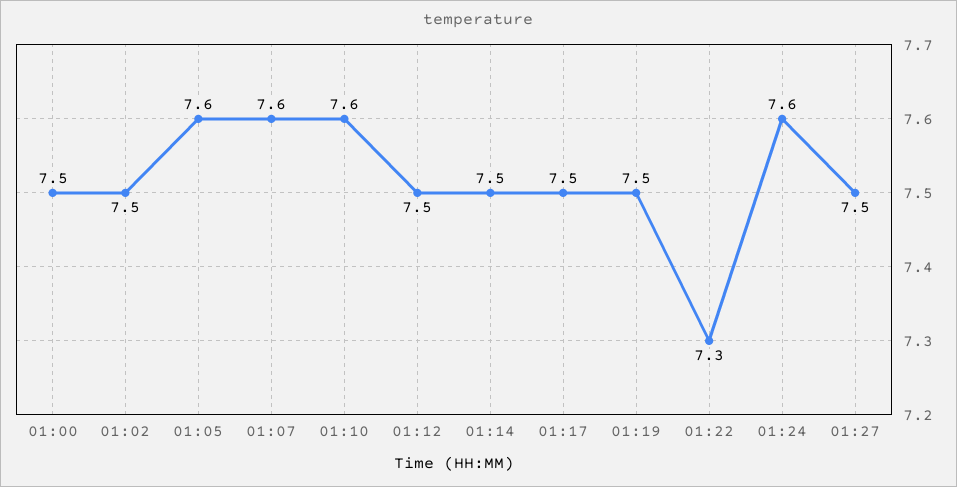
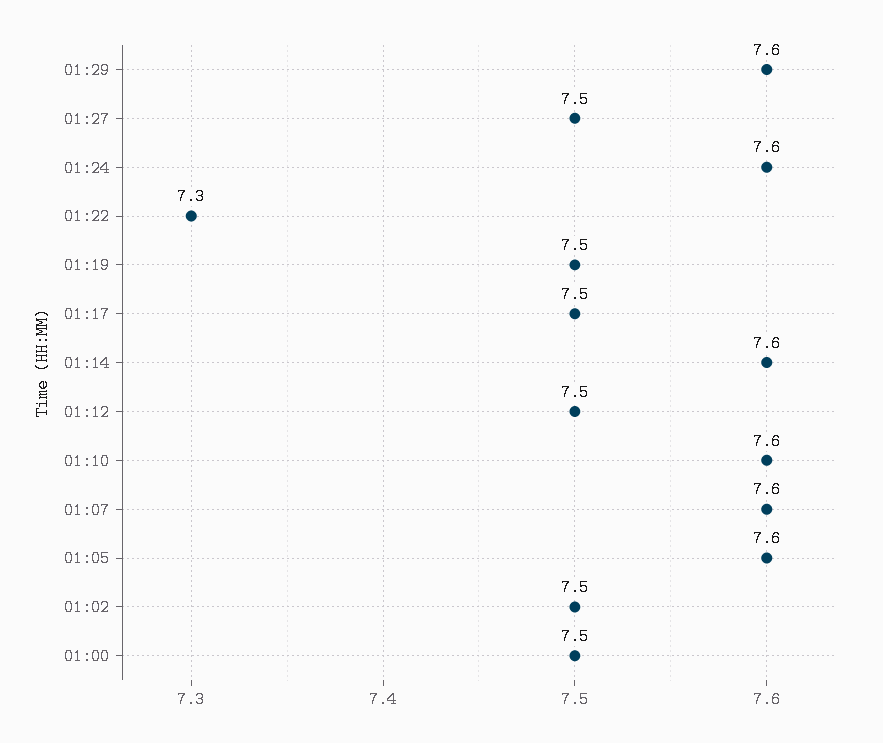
01:14: 7.5 -> 7.6
01:29: none -> 7.6

